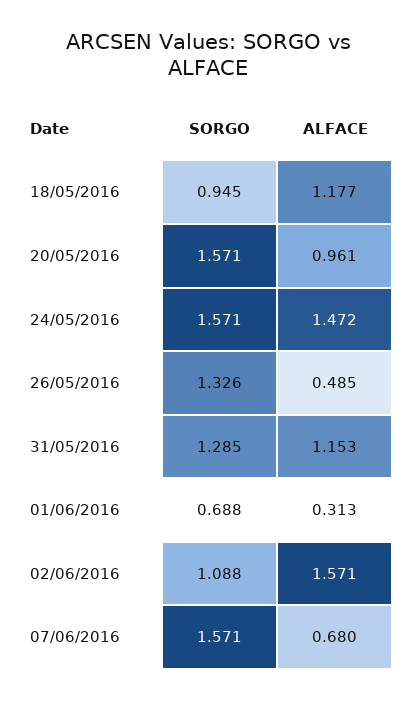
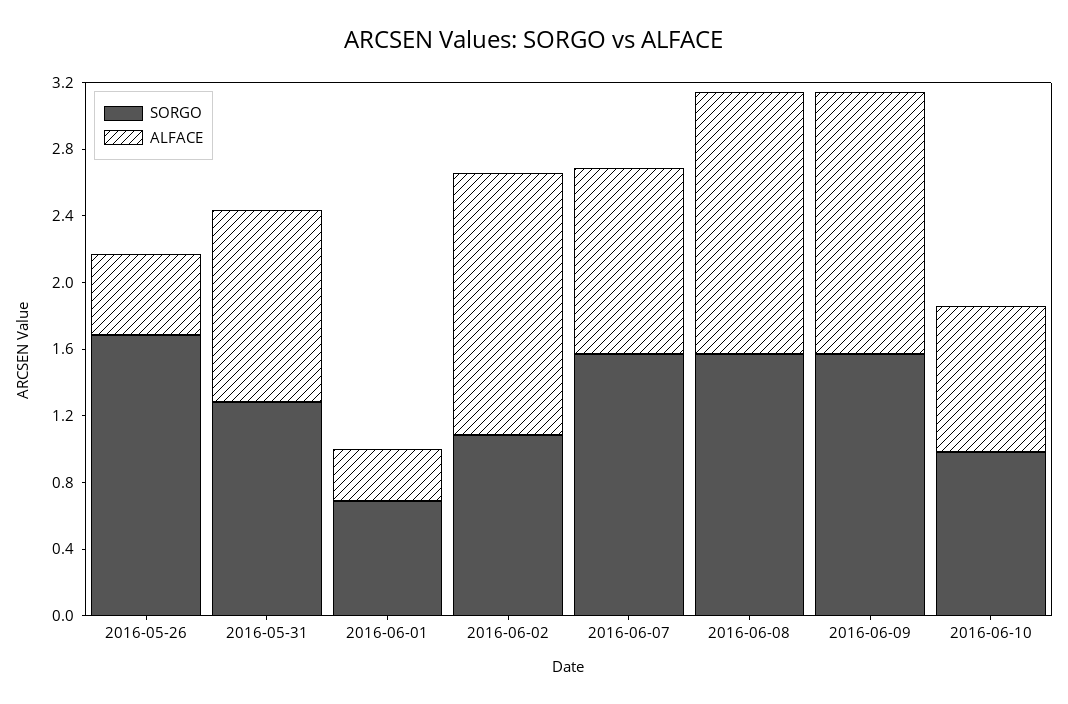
SORGO, 18/05/2016: 0.945 -> none
ALFACE, 18/05/2016: 1.177 -> none
SORGO, 20/05/2016: 1.571 -> none
ALFACE, 20/05/2016: 0.961 -> none
SORGO, 24/05/2016: 1.571 -> none
ALFACE, 24/05/2016: 1.472 -> none
SORGO, 26/05/2016: 1.326 -> 1.7
ALFACE, 07/06/2016: 0.68 -> 1.1
SORGO, 2016-06-08: none -> 1.6
ALFACE, 2016-06-08: none -> 1.6
SORGO, 2016-06-09: none -> 1.6
ALFACE, 2016-06-09: none -> 1.6
SORGO, 2016-06-10: none -> 1
ALFACE, 2016-06-10: none -> 0.9

